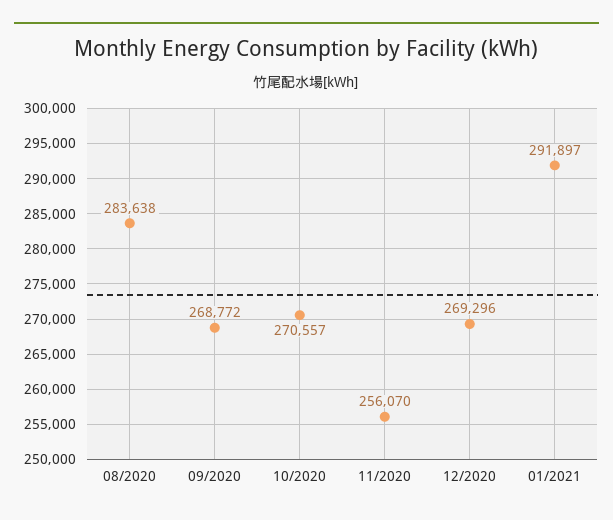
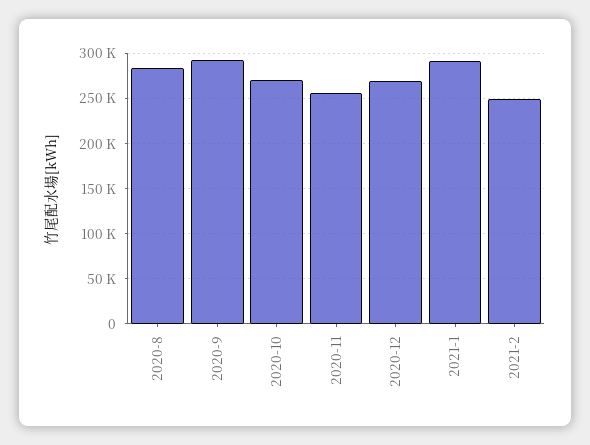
09/2020: 268772 -> 290000
2021-2: none -> 250000

